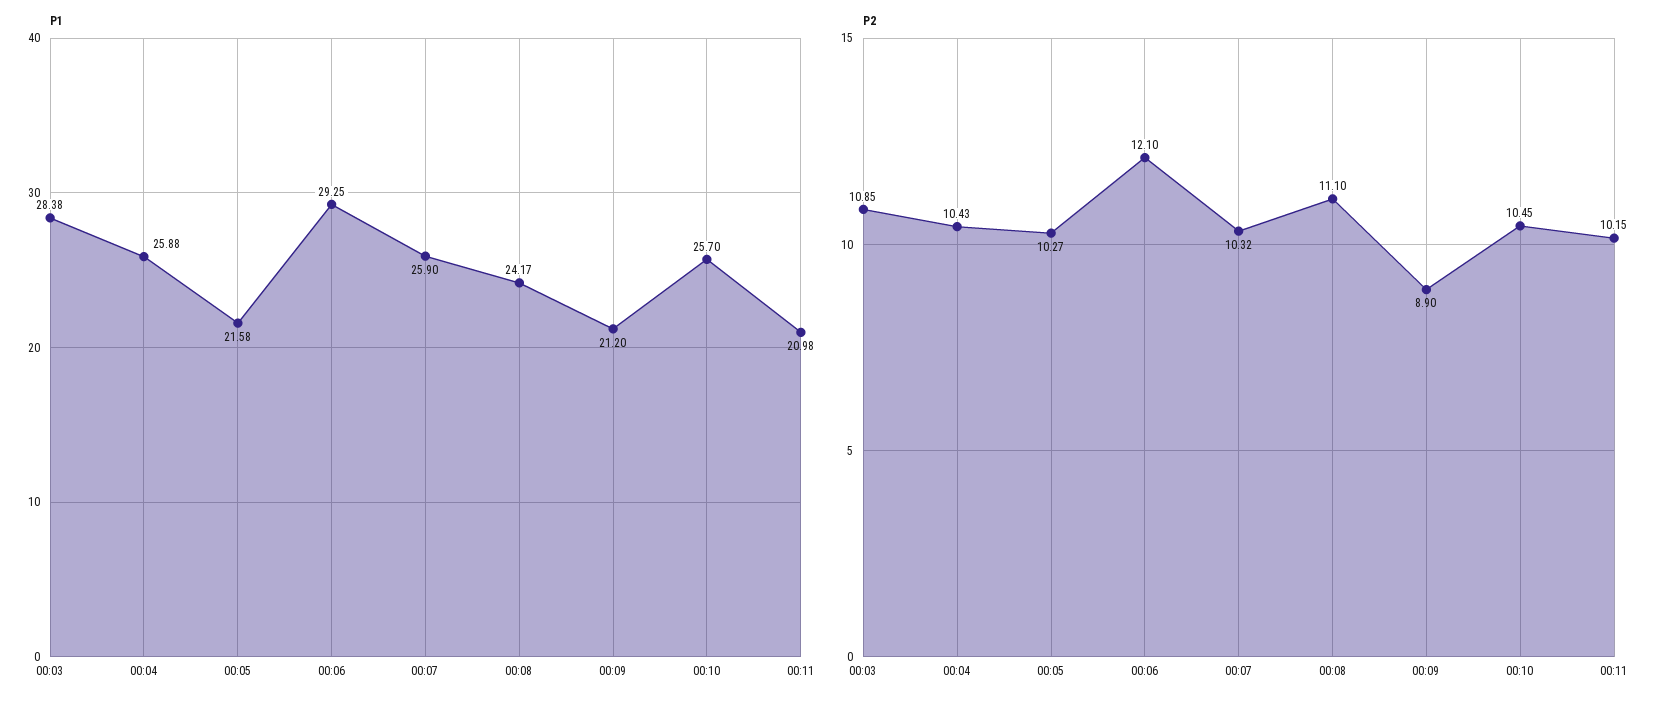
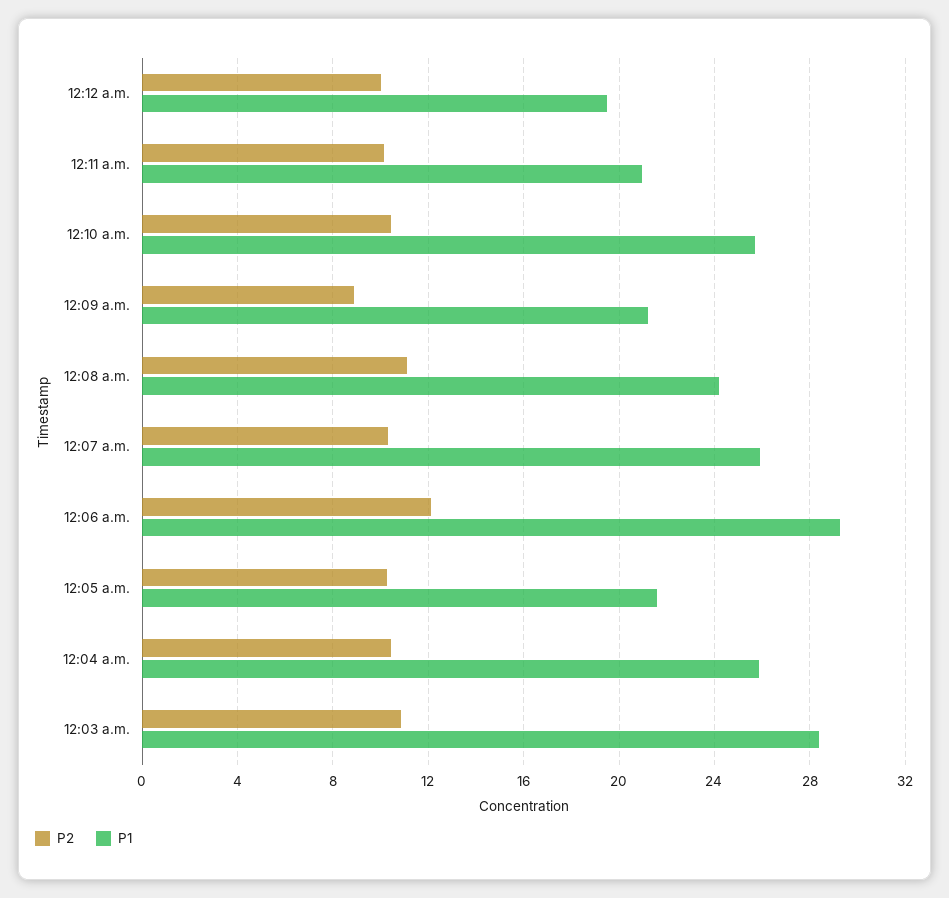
P2, 12:12 a.m.: none -> 10
P1, 12:12 a.m.: none -> 19.5

